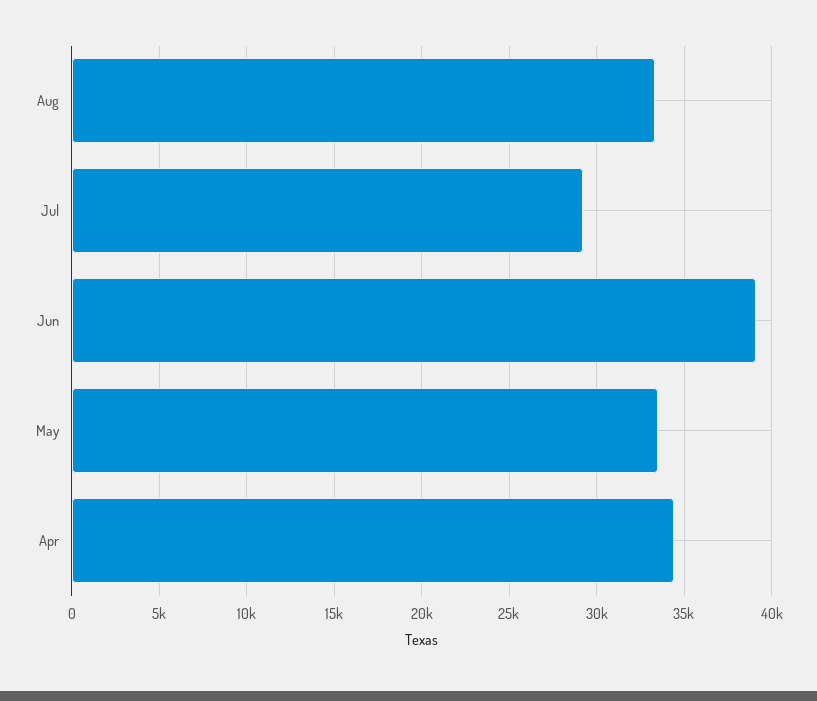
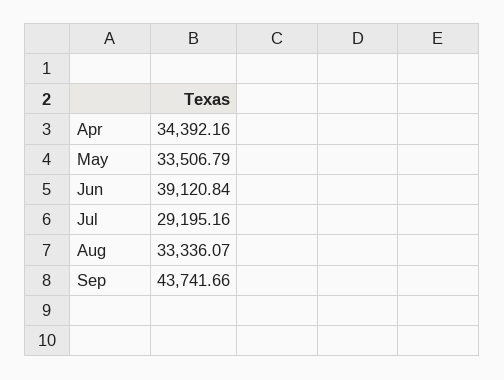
Sep: none -> 43741.66

